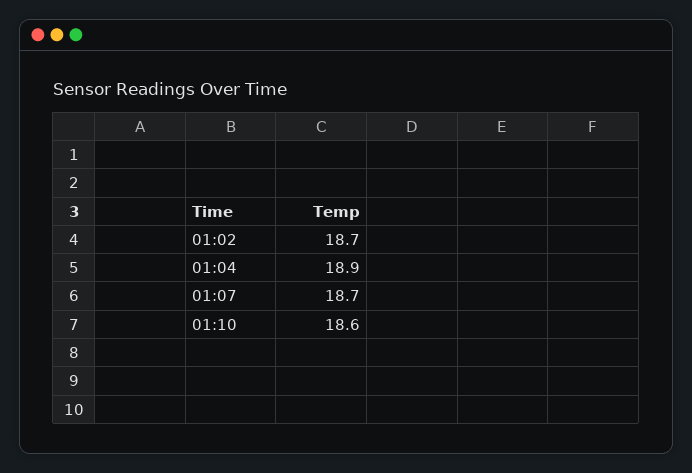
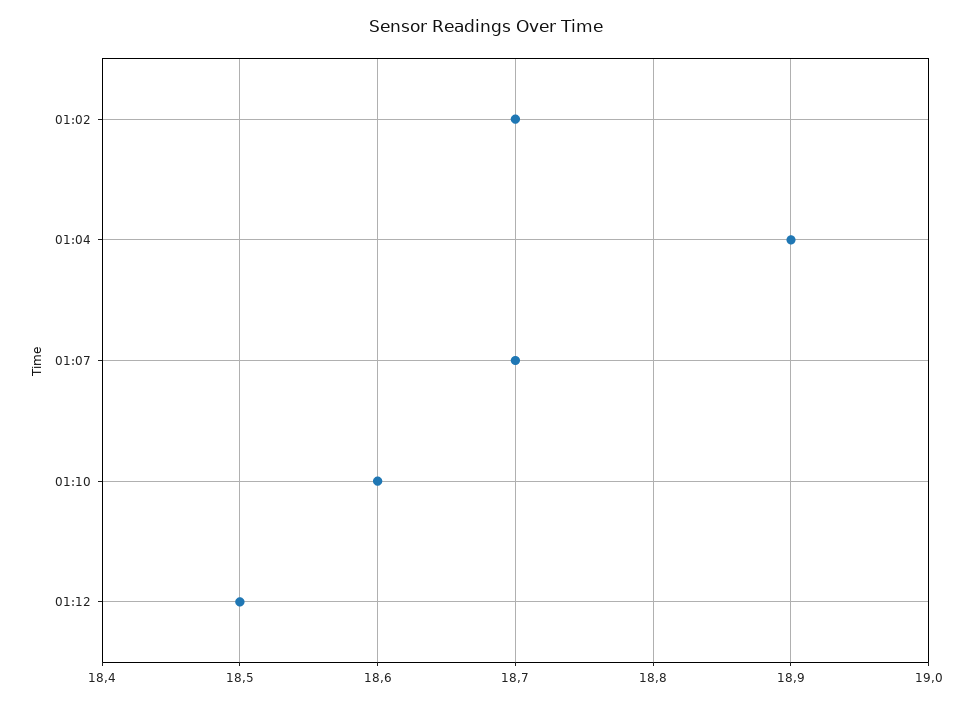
01:12: none -> 18.5

